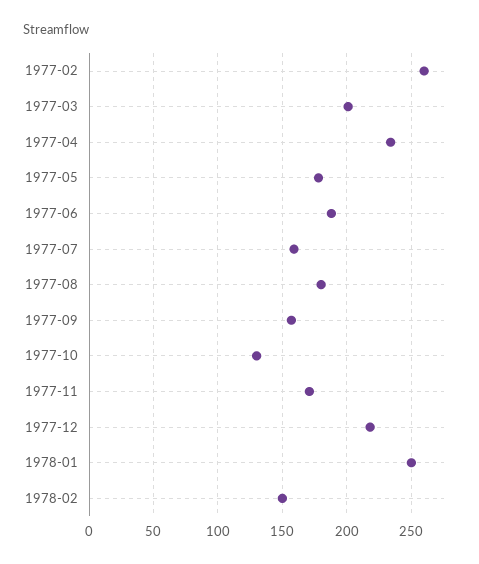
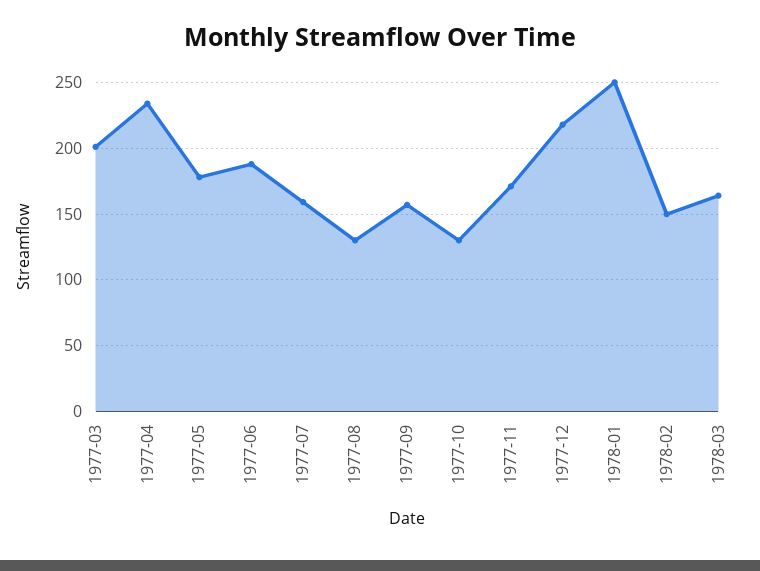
1977-02: 260 -> none
1977-08: 180 -> 130
1978-03: none -> 165

